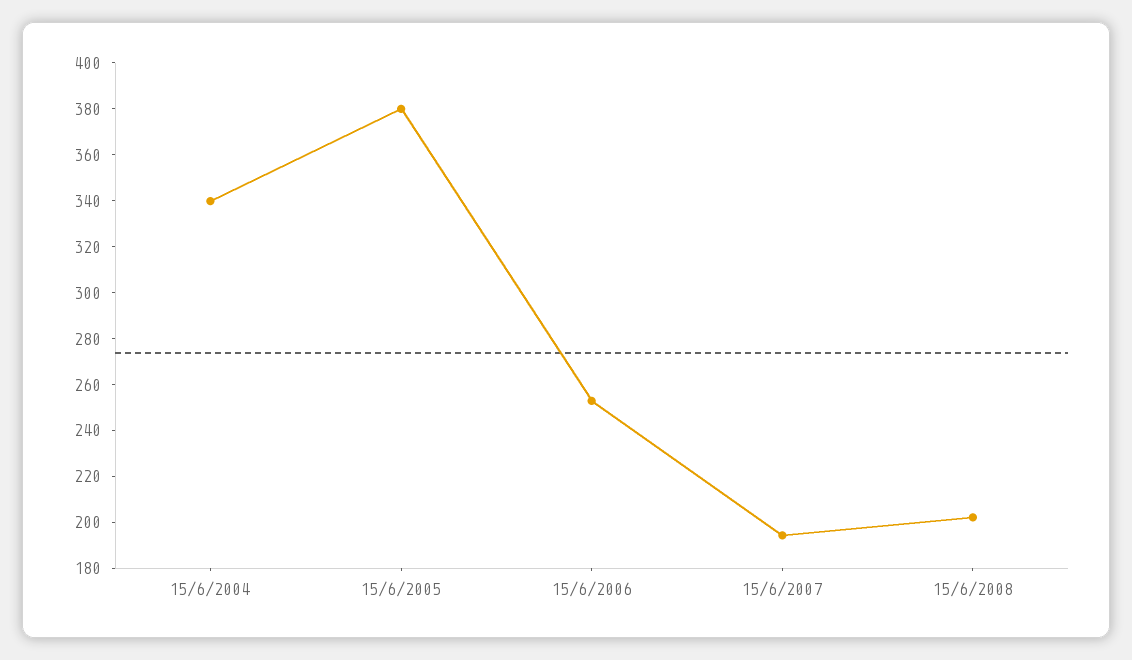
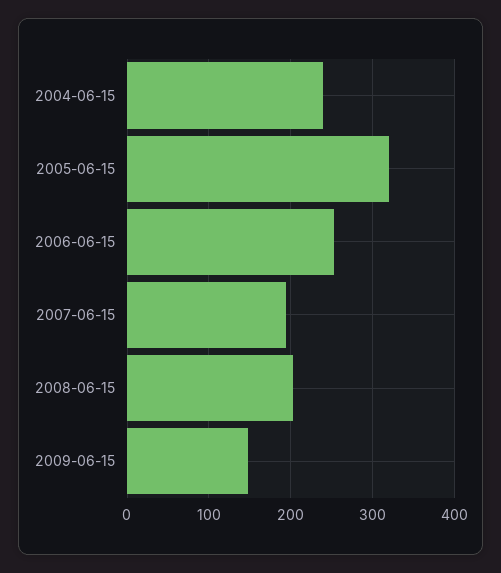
15/6/2004: 340 -> 240
15/6/2005: 380 -> 320
2009-06-15: none -> 150

